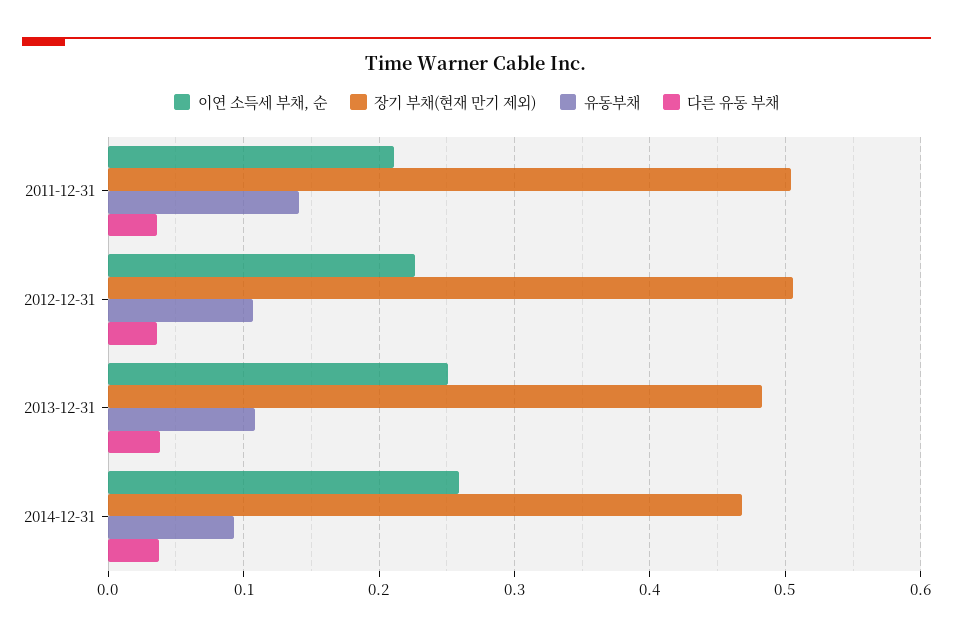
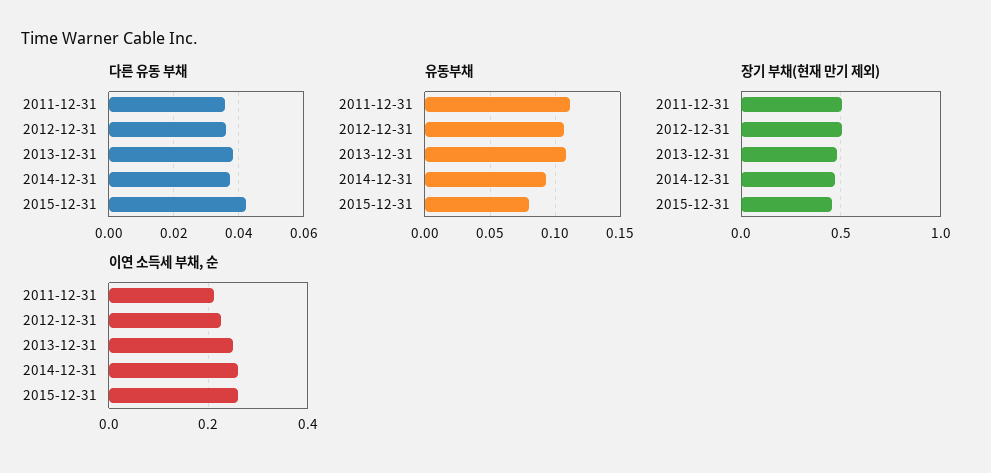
유동부채, 2011-12-31: 0.14 -> 0.11
다른 유동 부채, 2015-12-31: none -> 0.042
유동부채, 2015-12-31: none -> 0.08
장기 부채(현재 만기 제외), 2015-12-31: none -> 0.45
이연 소득세 부채, 순, 2015-12-31: none -> 0.26

